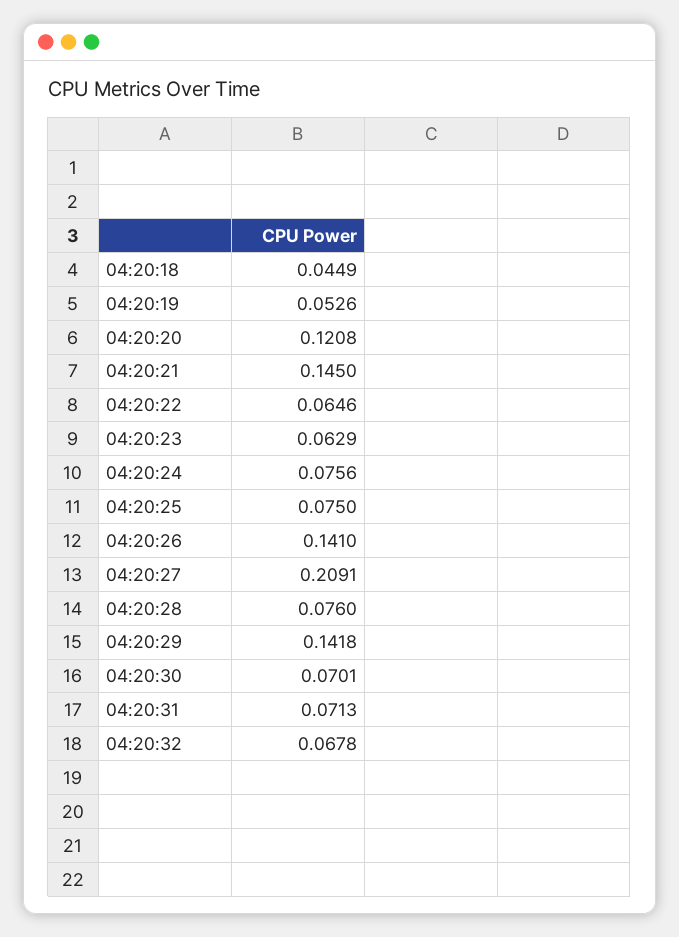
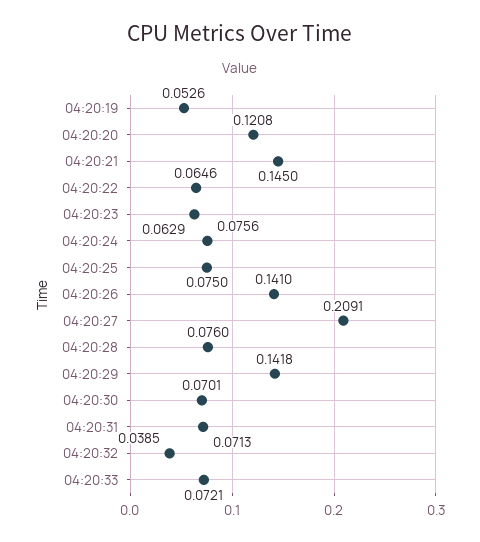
04:20:18: 0.0449 -> none
04:20:32: 0.0678 -> 0.0385
04:20:33: none -> 0.0721

